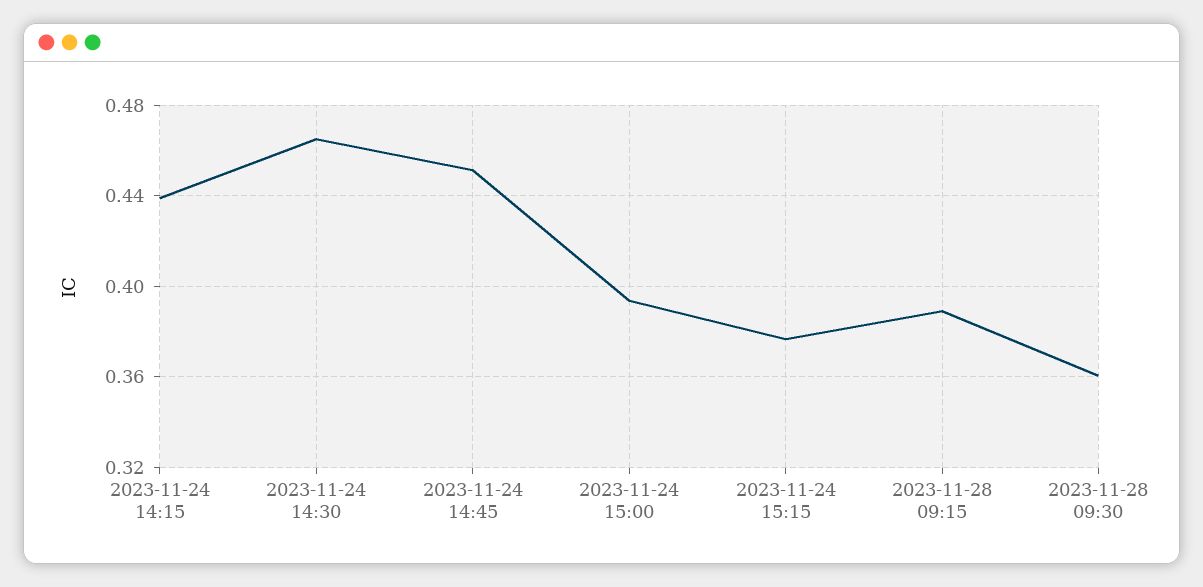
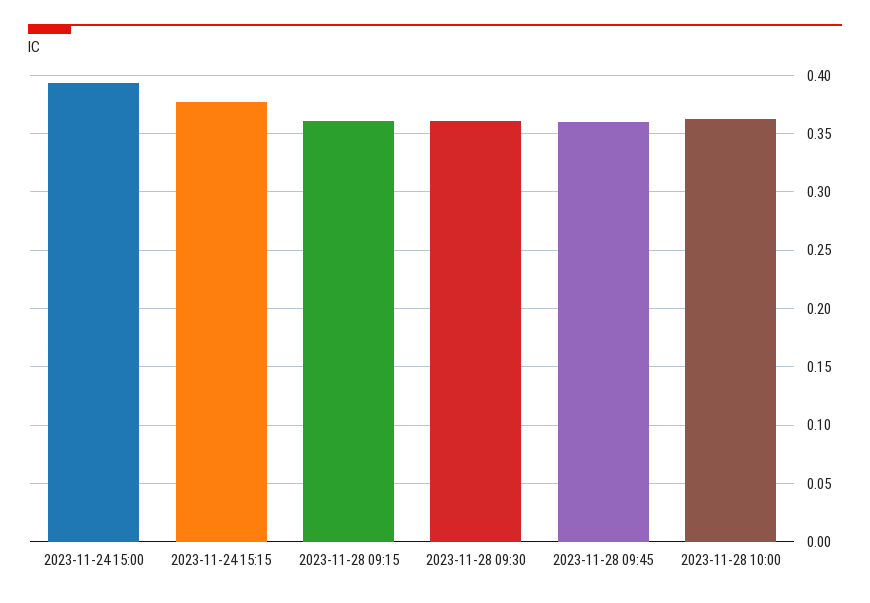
2023-11-24 14:15: 0.44 -> none
2023-11-24 14:30: 0.465 -> none
2023-11-24 14:45: 0.45 -> none
2023-11-28 09:15: 0.39 -> 0.36
2023-11-28 09:45: none -> 0.36
2023-11-28 10:00: none -> 0.36

